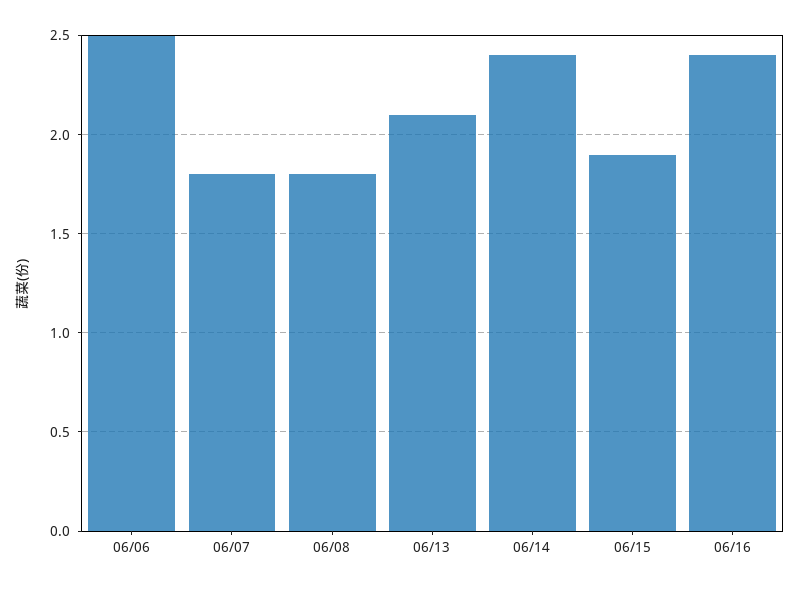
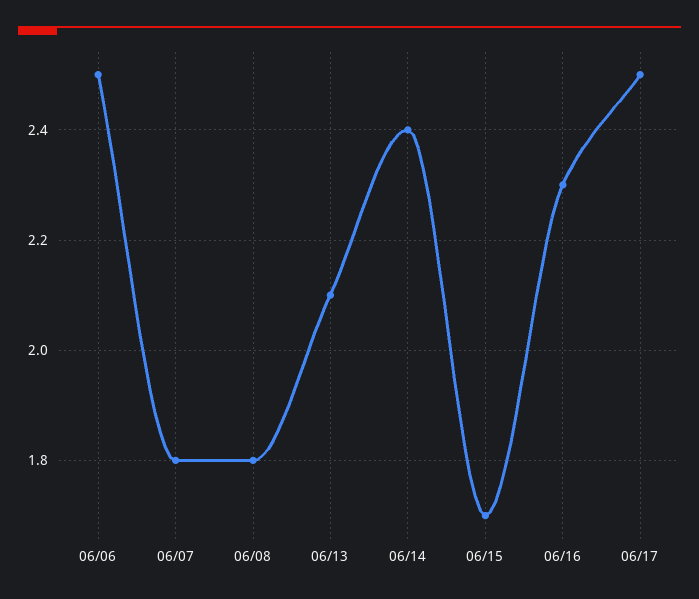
06/15: 1.9 -> 1.7
06/16: 2.4 -> 2.3
06/17: none -> 2.5

